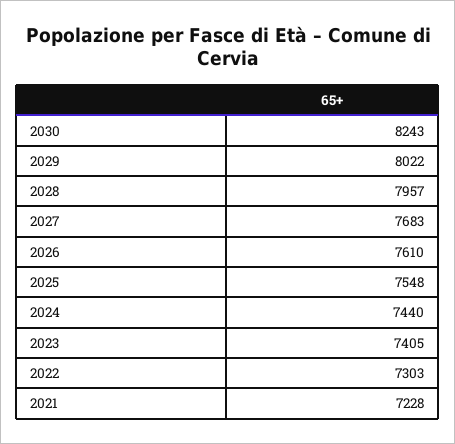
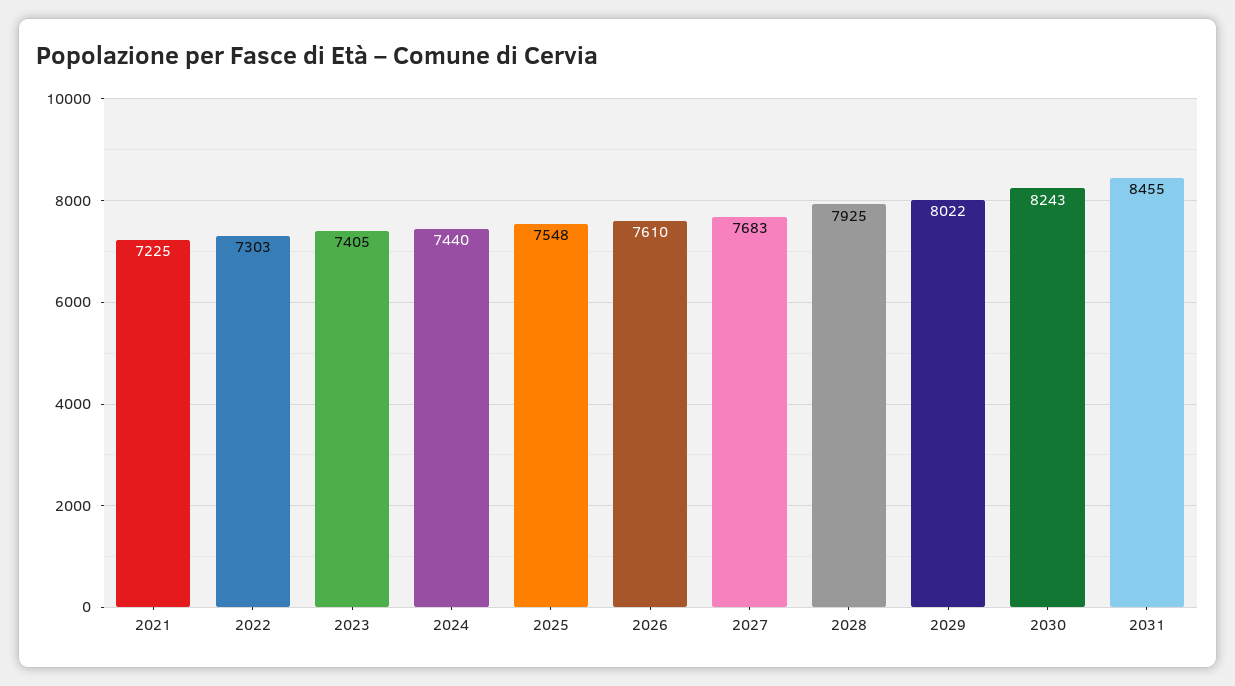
2028: 7957 -> 7925
2021: 7228 -> 7225
2031: none -> 8455

